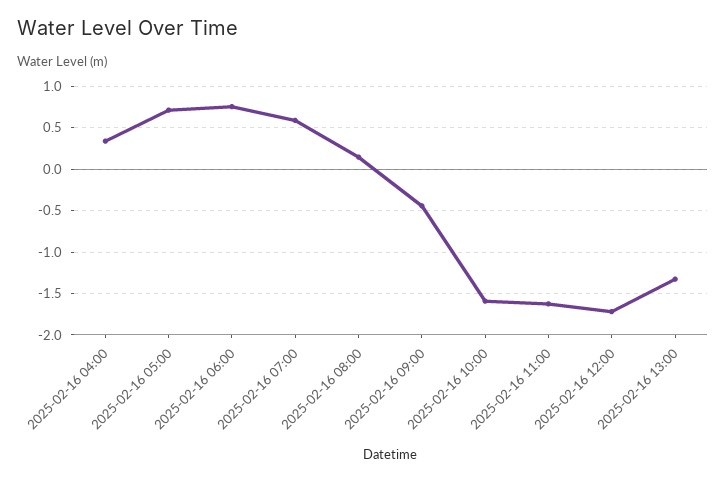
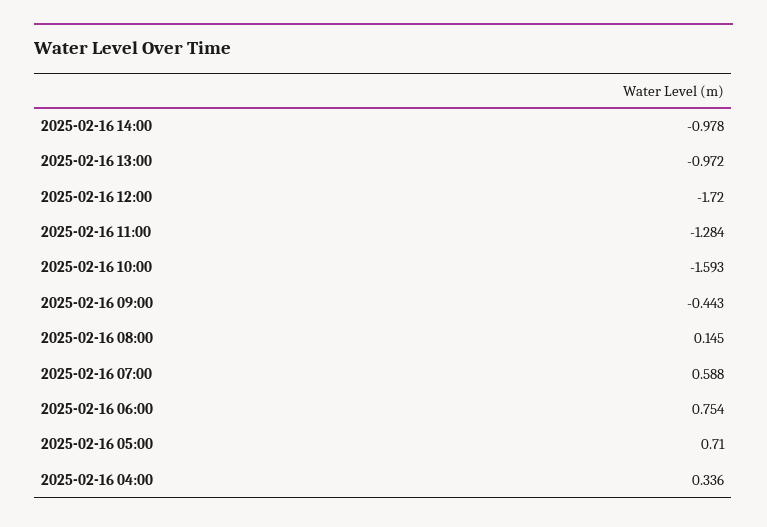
2025-02-16 11:00: -1.6 -> -1.284
2025-02-16 13:00: -1.3 -> -0.972
2025-02-16 14:00: none -> -0.978

